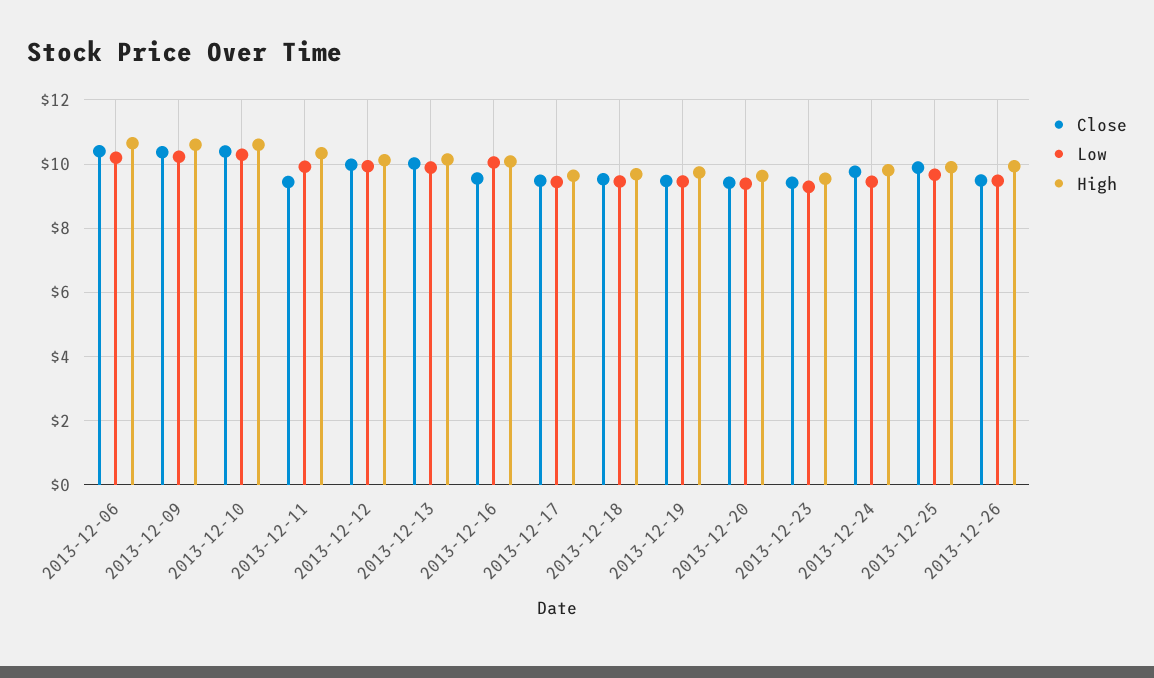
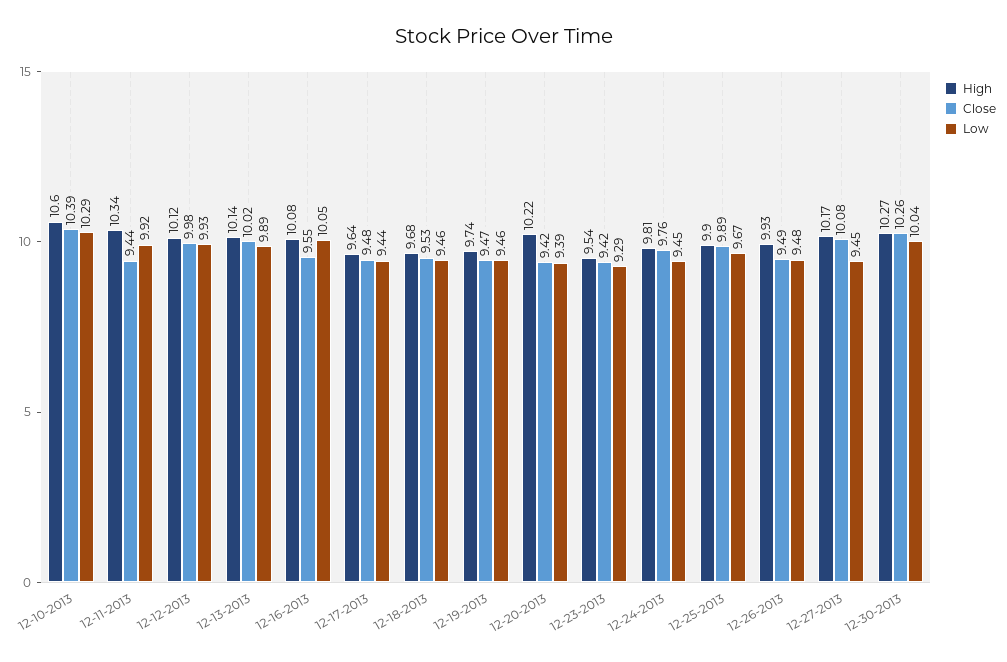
Close, 2013-12-06: 10.4 -> none
Low, 2013-12-06: 10.2 -> none
High, 2013-12-06: 10.6 -> none
Close, 2013-12-09: 10.4 -> none
Low, 2013-12-09: 10.2 -> none
High, 2013-12-09: 10.6 -> none
High, 2013-12-20: 9.6 -> 10.22
High, 12-27-2013: none -> 10.17
Close, 12-27-2013: none -> 10.08
Low, 12-27-2013: none -> 9.45
High, 12-30-2013: none -> 10.27
Close, 12-30-2013: none -> 10.26
Low, 12-30-2013: none -> 10.04

